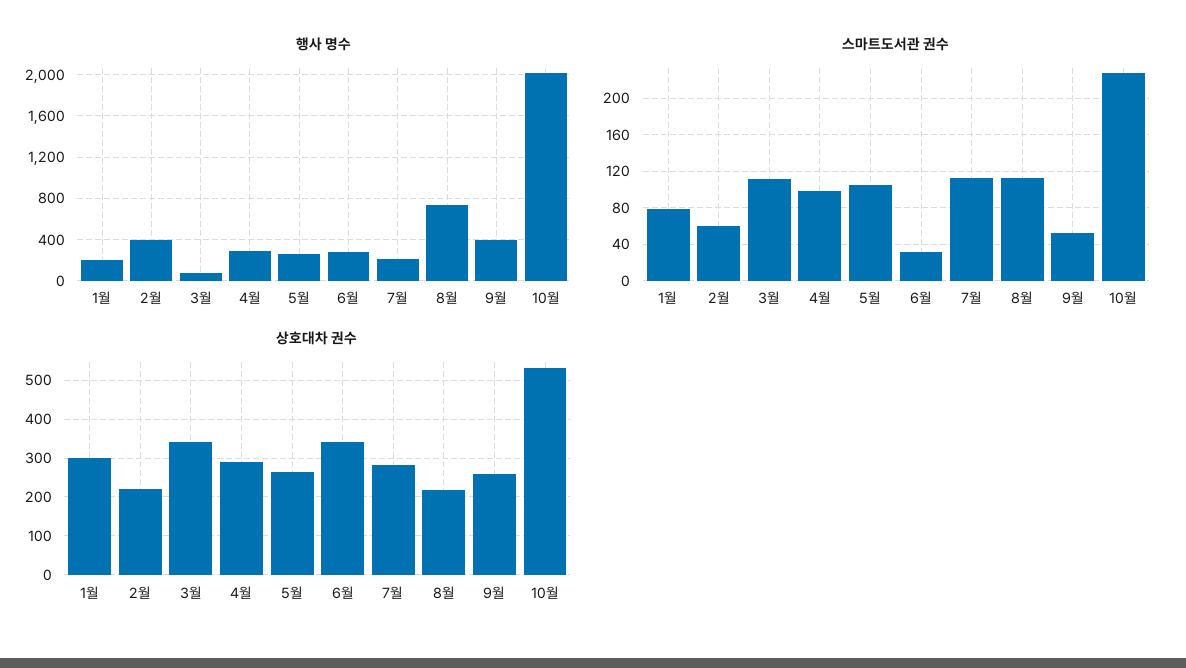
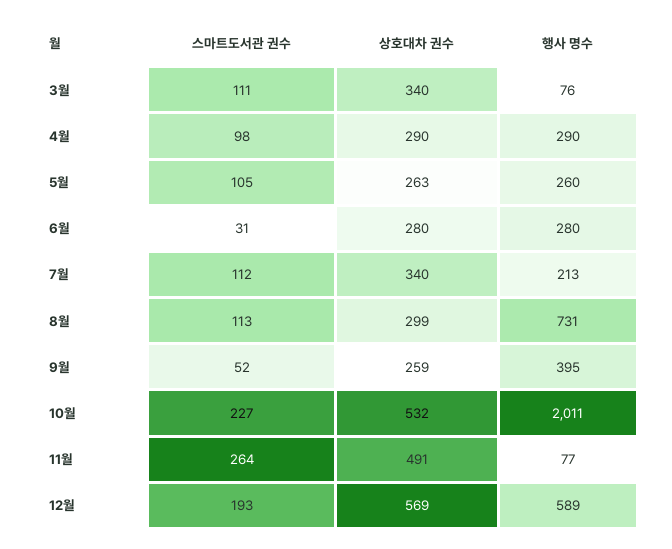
행사 명수, 1월: 200 -> none
행사 명수, 2월: 400 -> none
스마트도서관 권수, 1월: 80 -> none
스마트도서관 권수, 2월: 60 -> none
상호대차 권수, 1월: 300 -> none
상호대차 권수, 2월: 220 -> none
상호대차 권수, 6월: 340 -> 280
상호대차 권수, 7월: 280 -> 340
상호대차 권수, 8월: 220 -> 299
스마트도서관 권수, 11월: none -> 264
상호대차 권수, 11월: none -> 491
행사 명수, 11월: none -> 77
스마트도서관 권수, 12월: none -> 193
상호대차 권수, 12월: none -> 569
행사 명수, 12월: none -> 589

